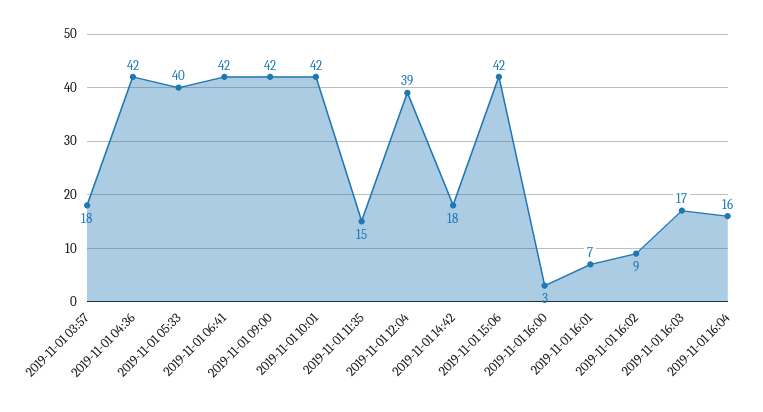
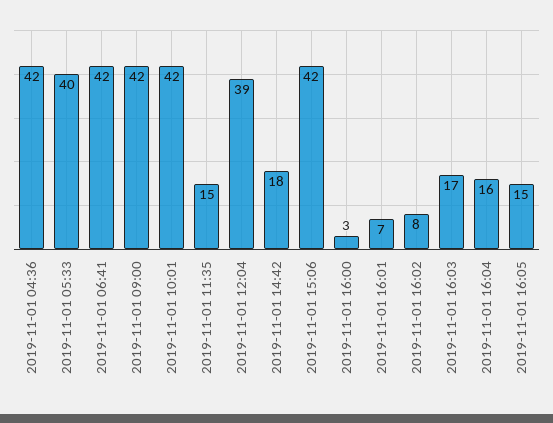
2019-11-01 03:57: 18 -> none
2019-11-01 16:02: 9 -> 8
2019-11-01 16:05: none -> 15

